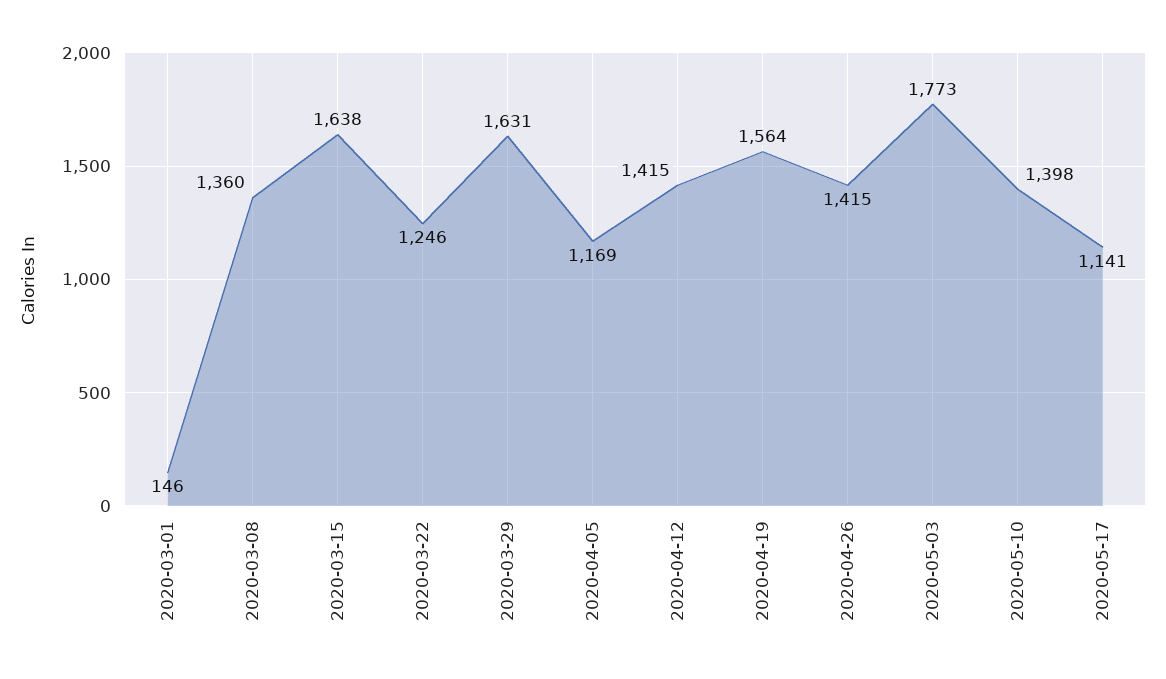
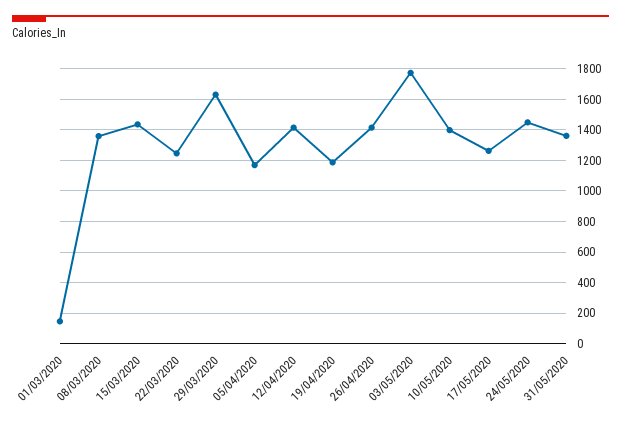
2020-03-15: 1638 -> 1450
2020-04-19: 1564 -> 1200
2020-05-17: 1141 -> 1250
24/05/2020: none -> 1450
31/05/2020: none -> 1350

